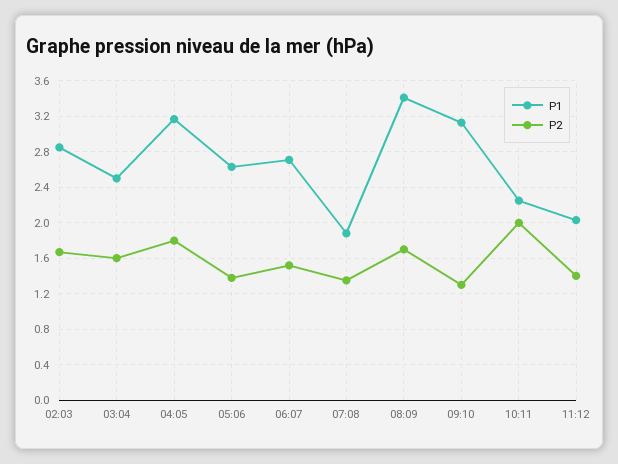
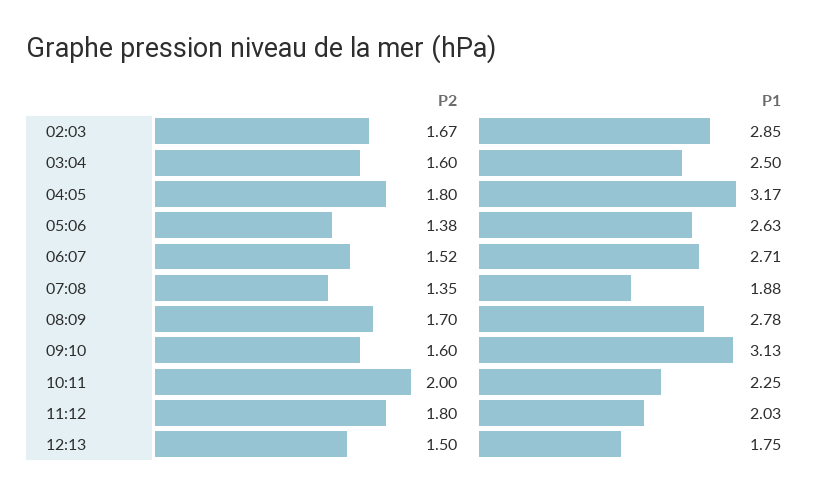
P1, 08:09: 3.4 -> 2.78
P2, 09:10: 1.3 -> 1.6
P2, 11:12: 1.4 -> 1.8
P2, 12:13: none -> 1.5
P1, 12:13: none -> 1.75

